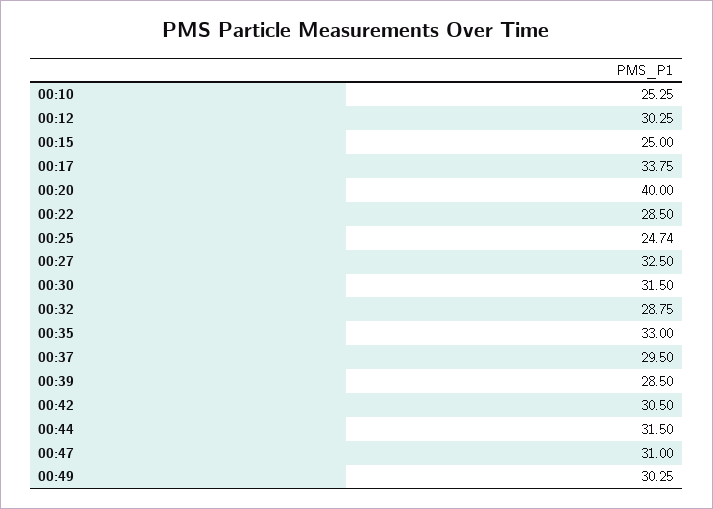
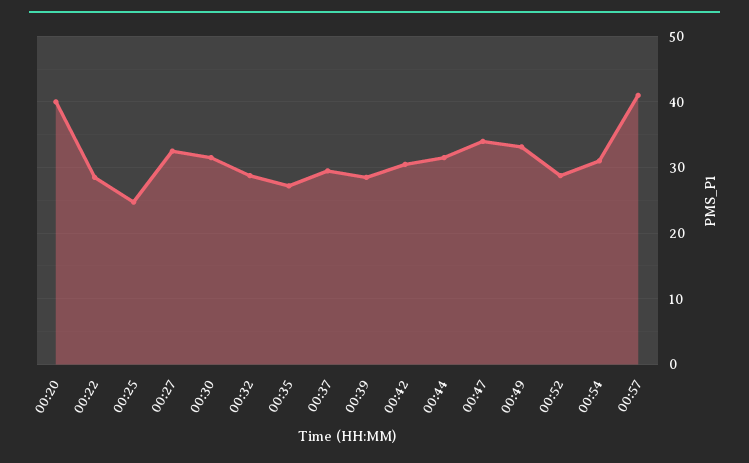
00:10: 25.25 -> none
00:12: 30.25 -> none
00:15: 25 -> none
00:17: 33.75 -> none
00:35: 33 -> 27
00:47: 31 -> 34
00:49: 30.25 -> 33
00:52: none -> 29
00:54: none -> 31
00:57: none -> 41

